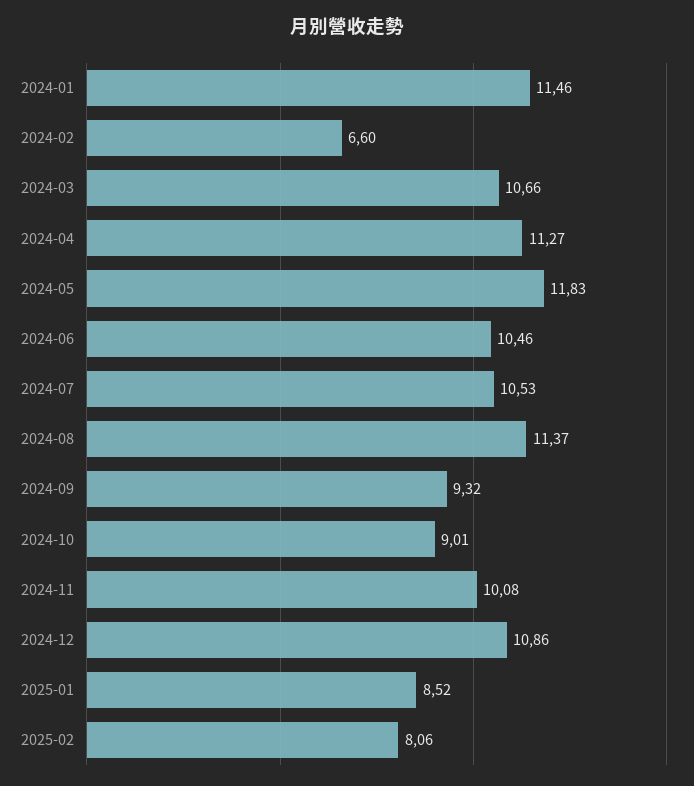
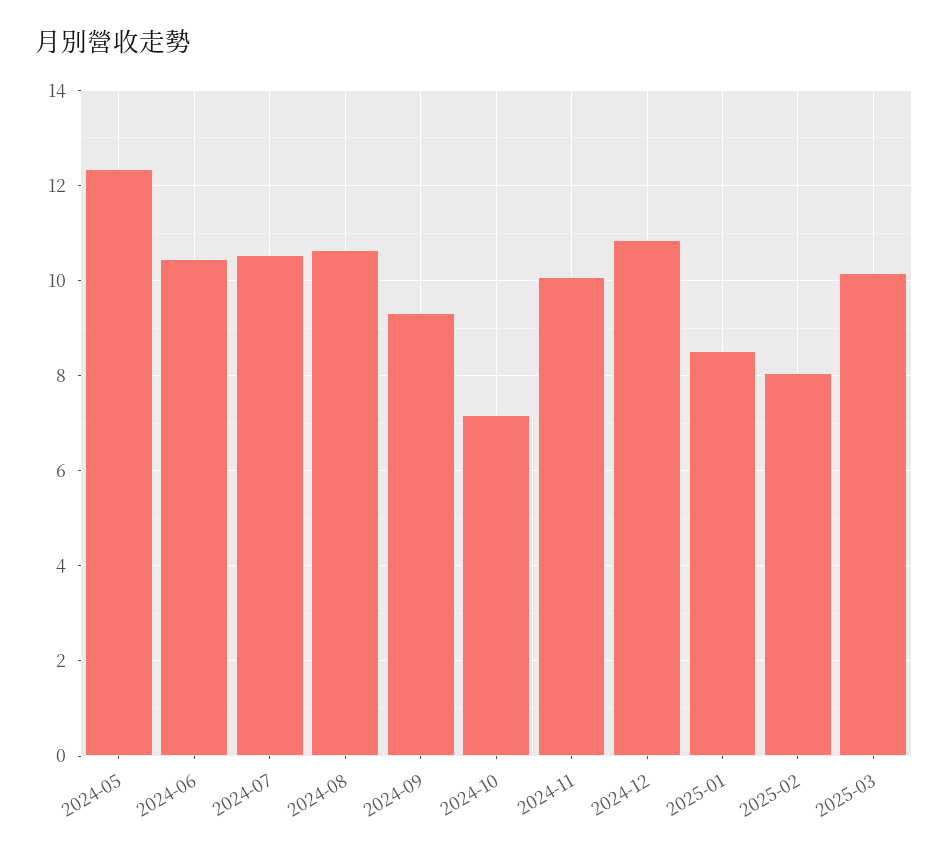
2024-01: 11.46 -> none
2024-02: 6.6 -> none
2024-03: 10.66 -> none
2024-04: 11.27 -> none
2024-05: 11.83 -> 12.4
2024-08: 11.37 -> 10.6
2024-10: 9.01 -> 7.2
2025-03: none -> 10.2

